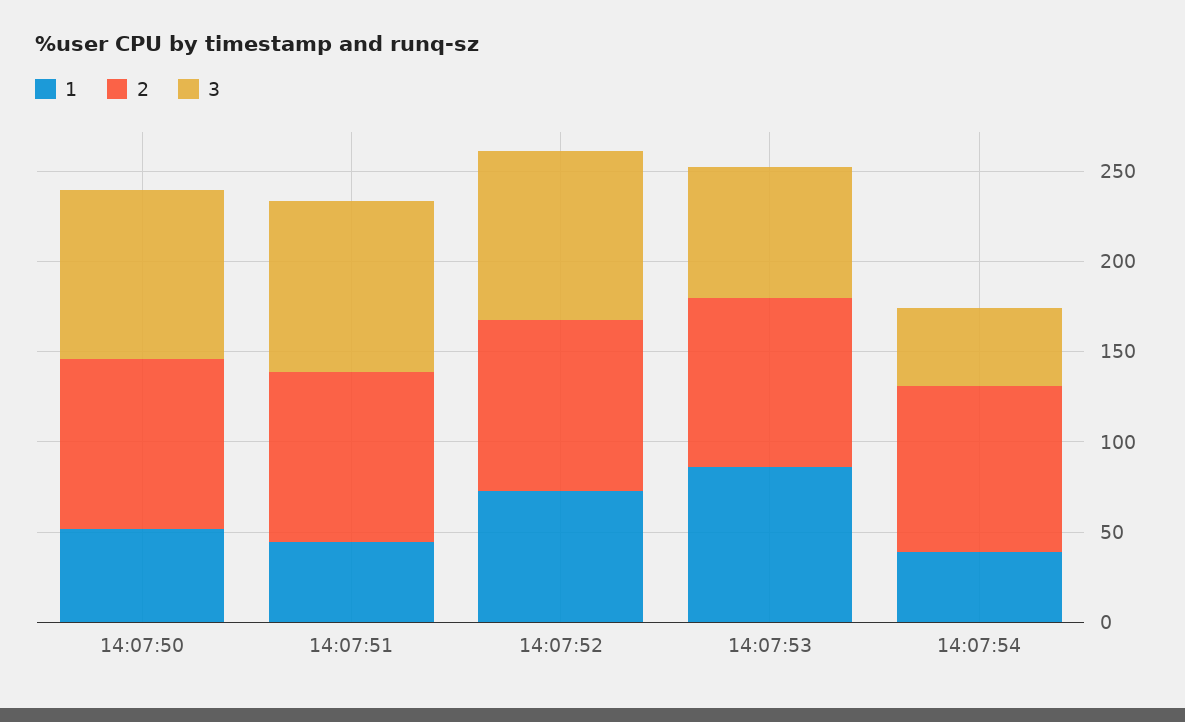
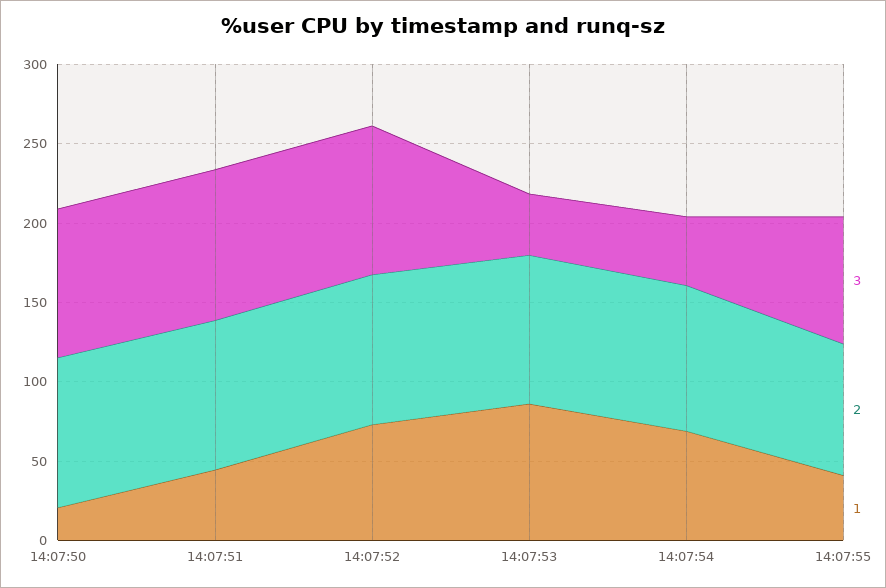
1, 14:07:50: 50 -> 20
3, 14:07:53: 70 -> 40
1, 14:07:54: 40 -> 70
3, 14:07:55: none -> 80
2, 14:07:55: none -> 80
1, 14:07:55: none -> 40

